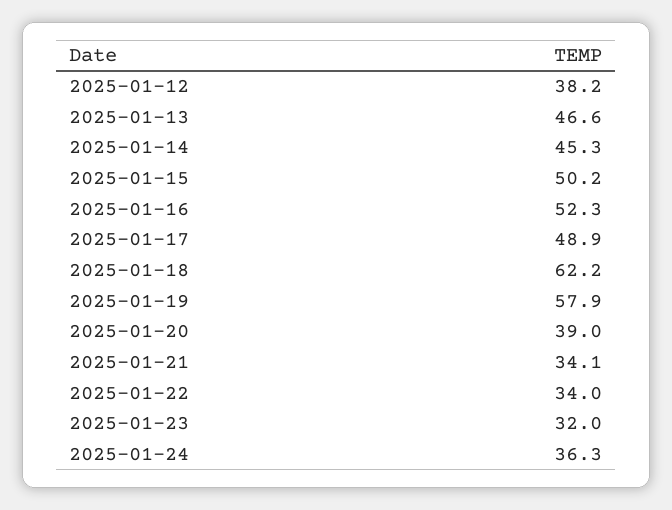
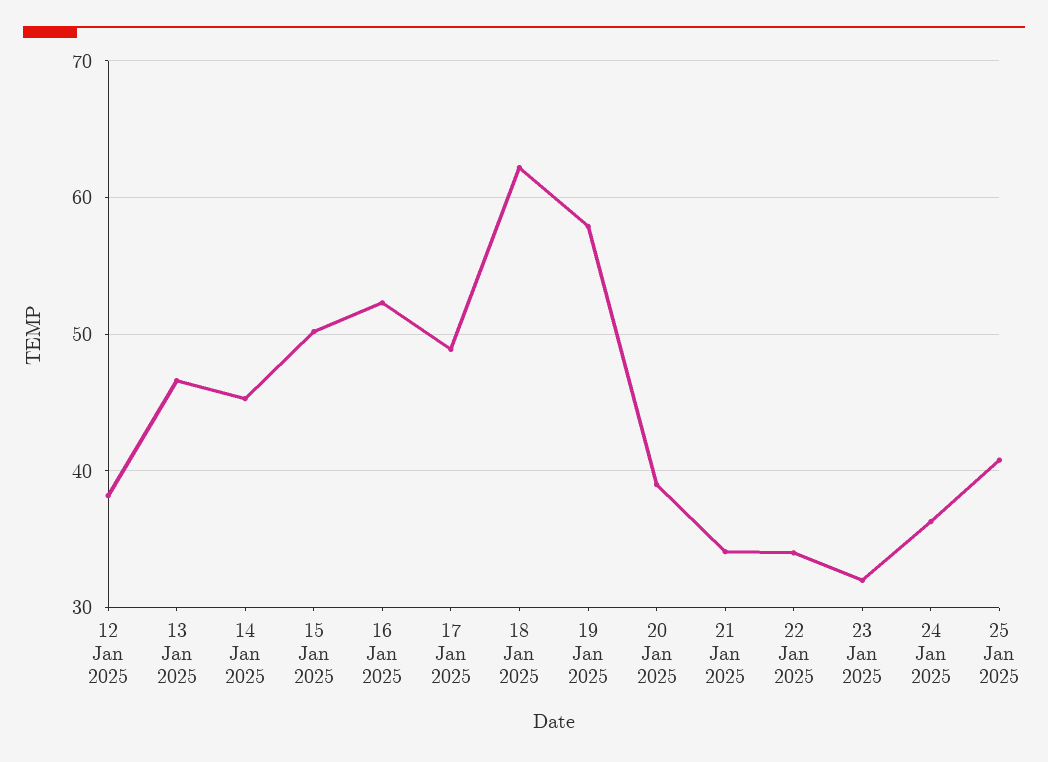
25 Jan 2025: none -> 41

